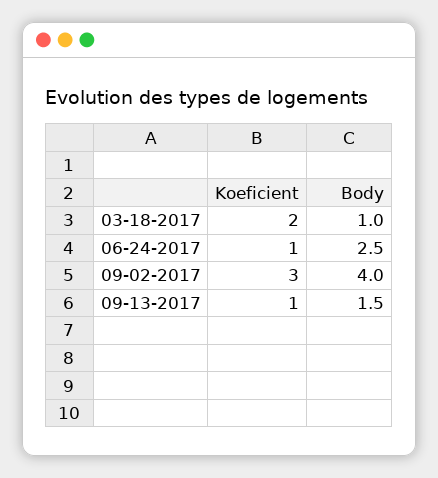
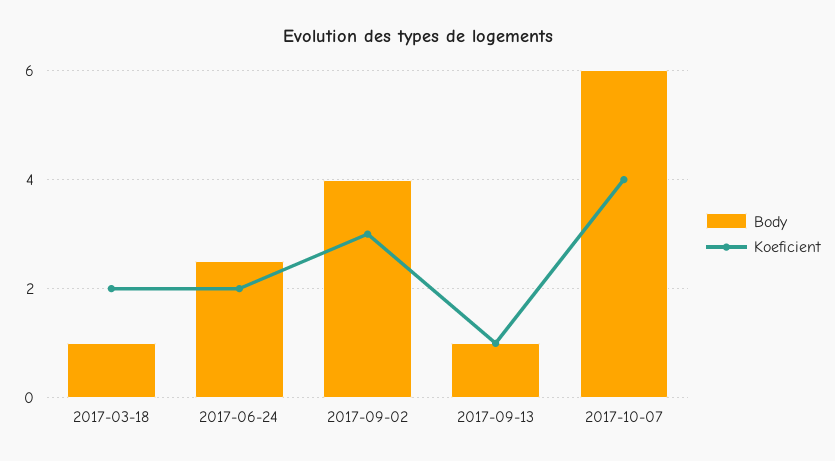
Koeficient, 06-24-2017: 1 -> 2
Body, 09-13-2017: 1.5 -> 1
Body, 2017-10-07: none -> 6
Koeficient, 2017-10-07: none -> 4

